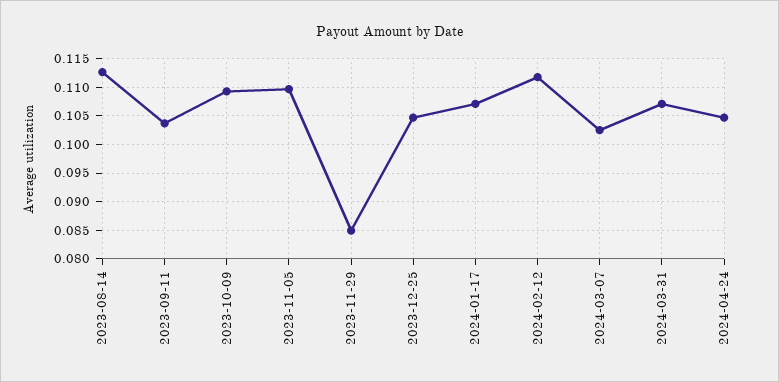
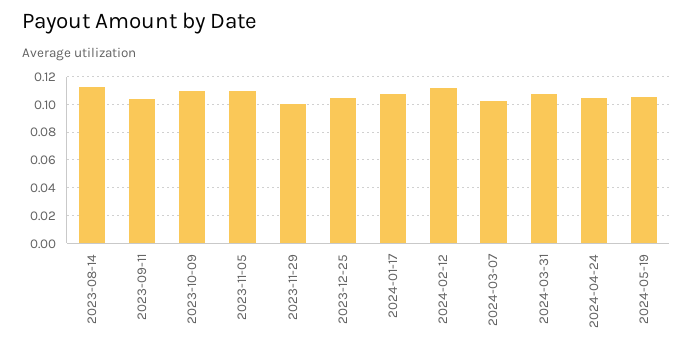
2023-11-29: 0.085 -> 0.1
2024-05-19: none -> 0.105

